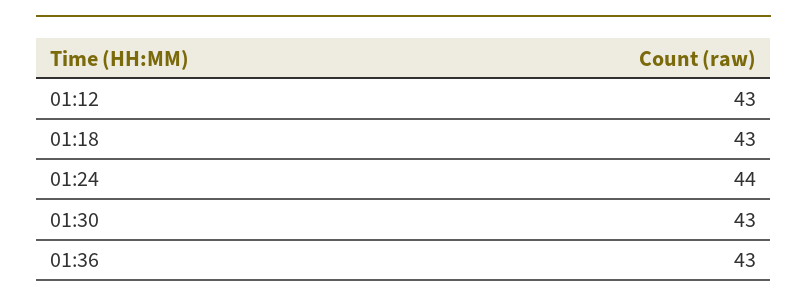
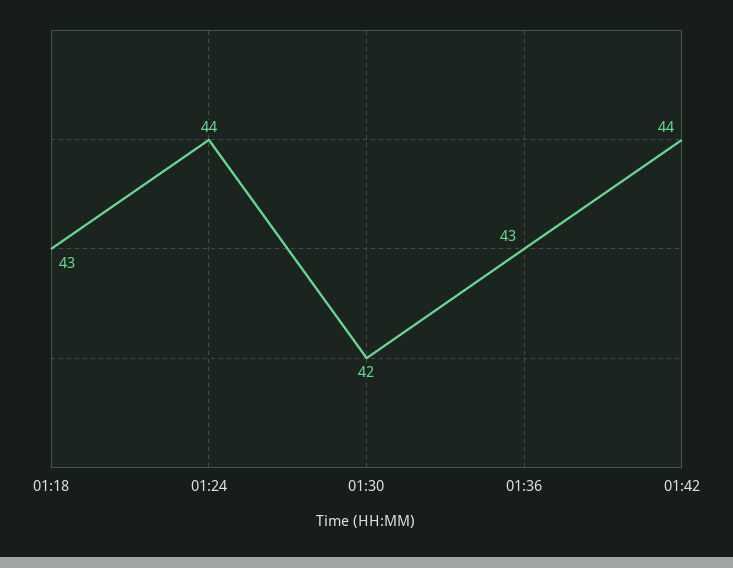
01:12: 43 -> none
01:30: 43 -> 42
01:42: none -> 44

